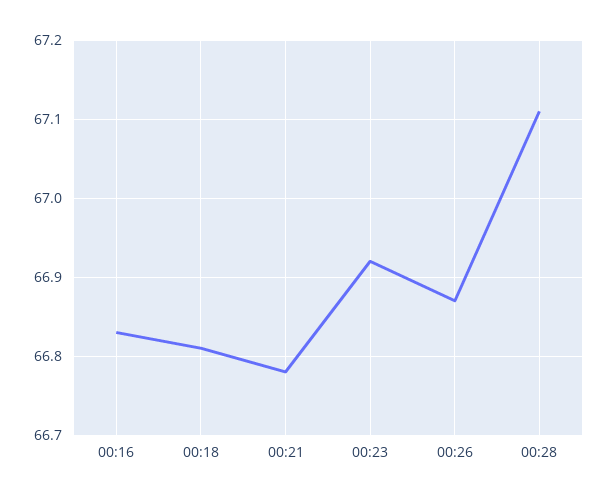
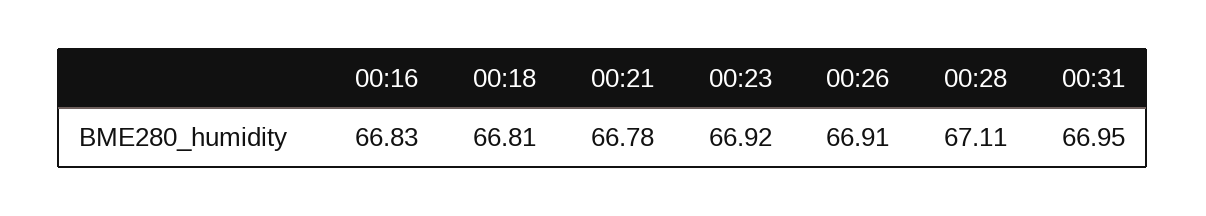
00:26: 66.87 -> 66.91
00:31: none -> 66.95

